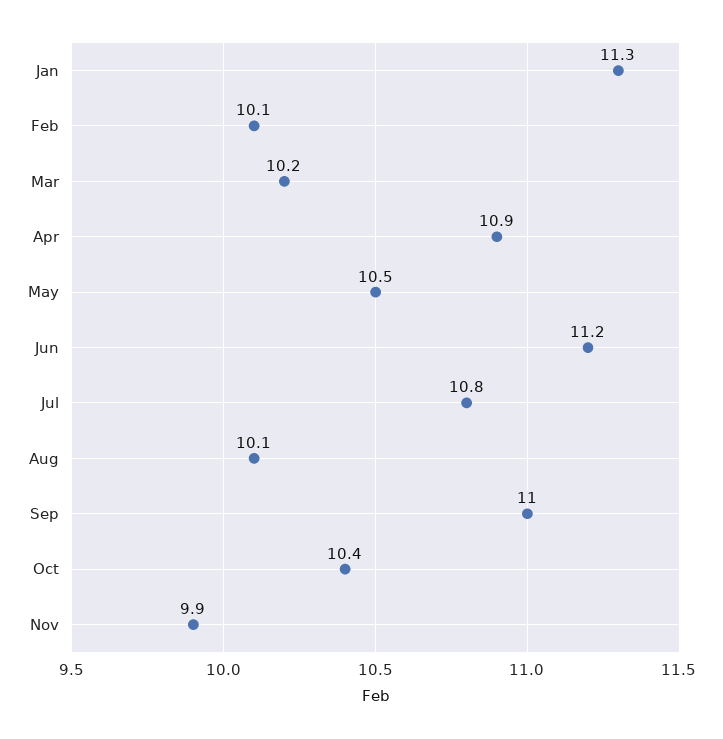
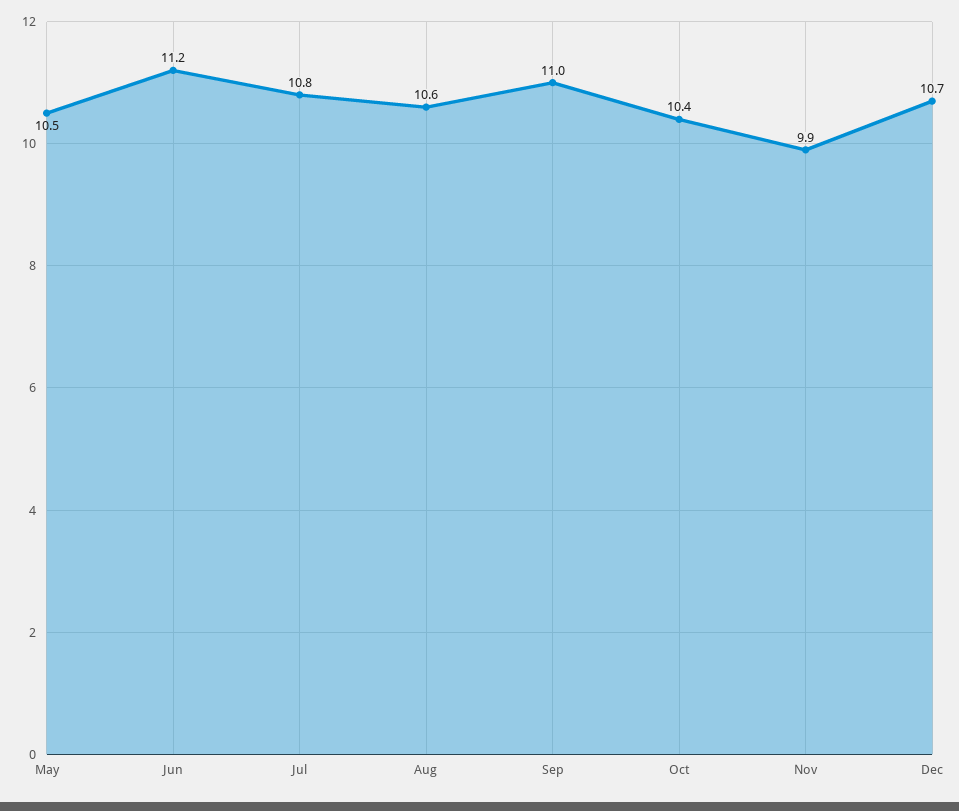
Jan: 11.3 -> none
Feb: 10.1 -> none
Mar: 10.2 -> none
Apr: 10.9 -> none
Aug: 10.1 -> 10.6
Dec: none -> 10.7

